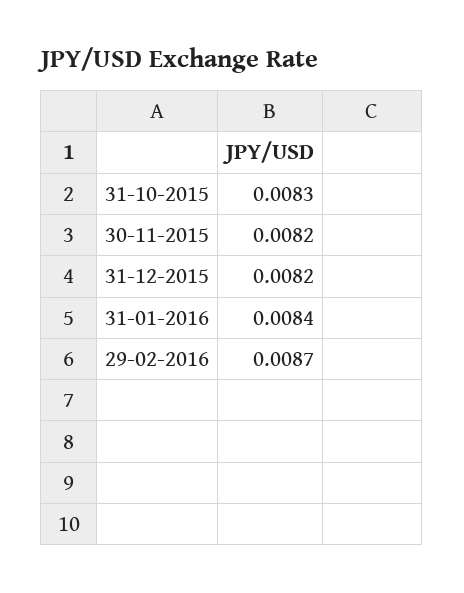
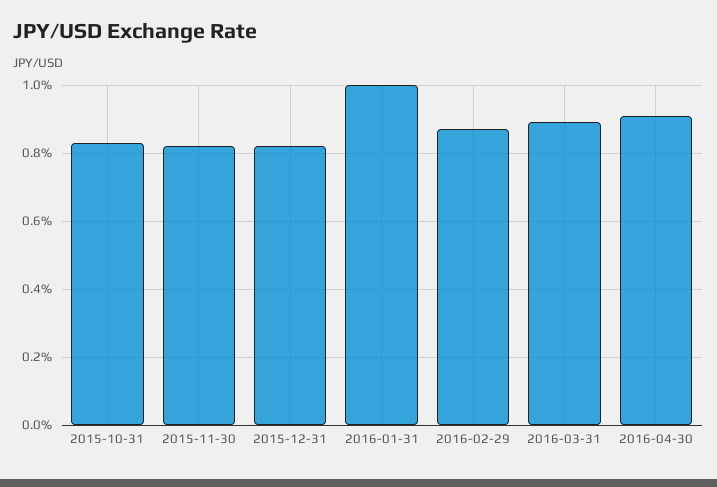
31-01-2016: 0.0084 -> 0.01
2016-03-31: none -> 0.009
2016-04-30: none -> 0.009

